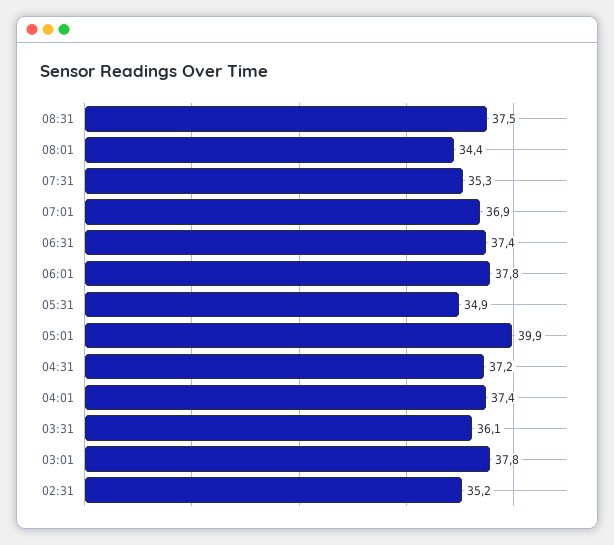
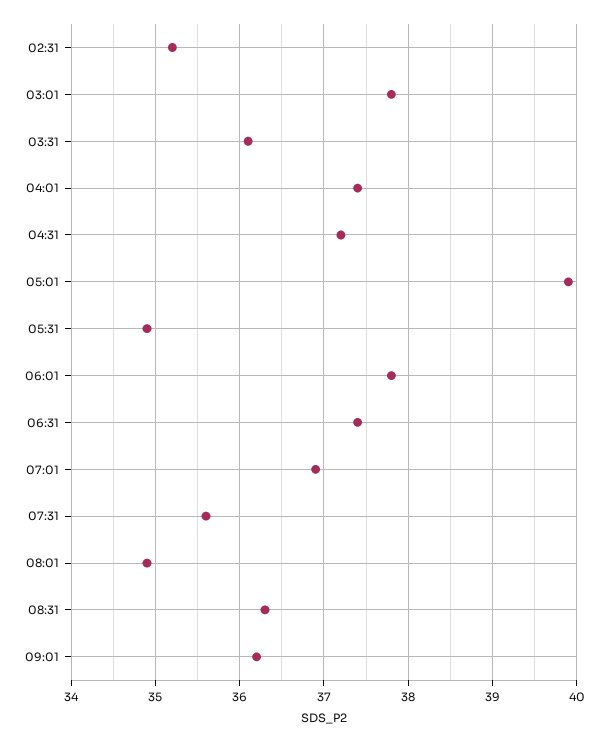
08:31: 37.5 -> 36.3
08:01: 34.4 -> 34.9
07:31: 35.3 -> 35.6
09:01: none -> 36.2

